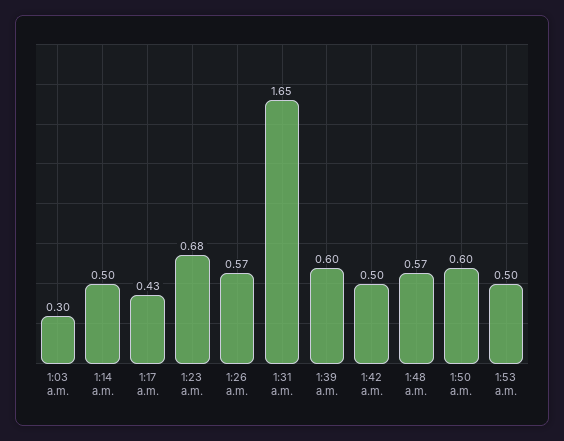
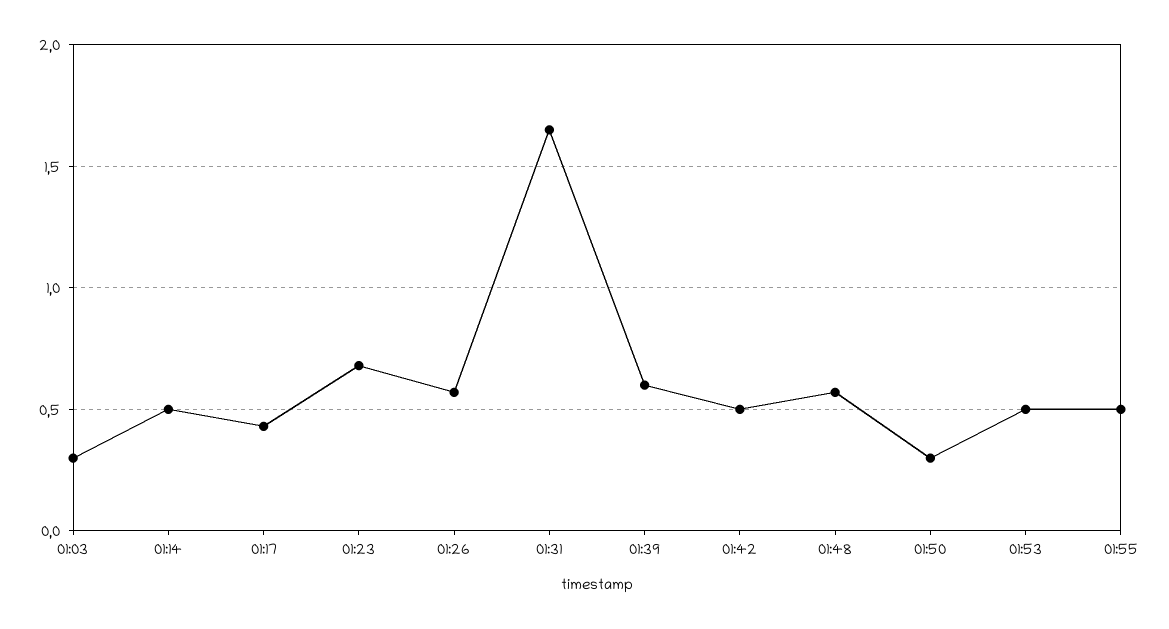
1:50 a.m.: 0.6 -> 0.3
01:55: none -> 0.5

